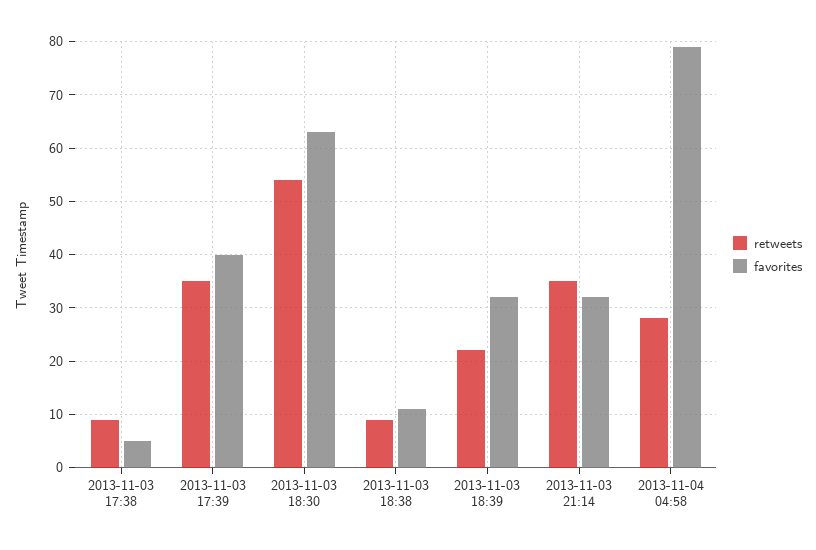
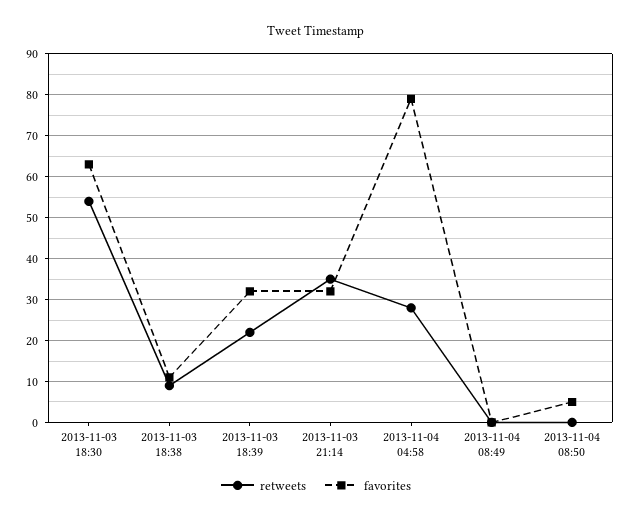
retweets, 2013-11-03 17:38: 10 -> none
favorites, 2013-11-03 17:38: 5 -> none
retweets, 2013-11-03 17:39: 35 -> none
favorites, 2013-11-03 17:39: 40 -> none
retweets, 2013-11-04 08:49: none -> 0
favorites, 2013-11-04 08:49: none -> 0
retweets, 2013-11-04 08:50: none -> 0
favorites, 2013-11-04 08:50: none -> 5

